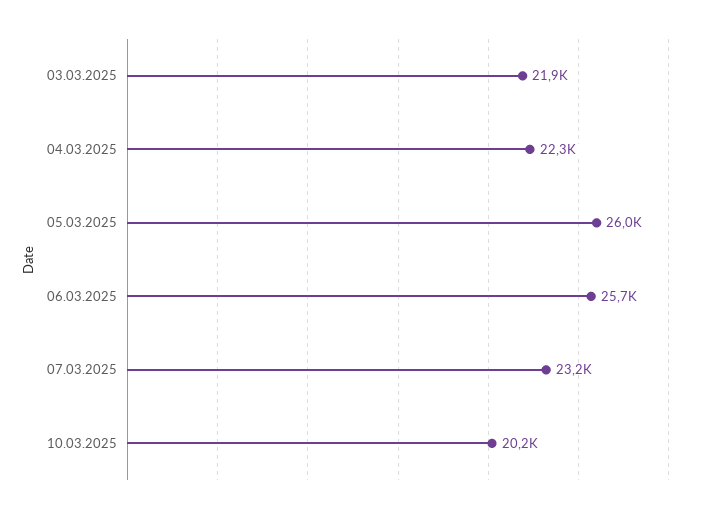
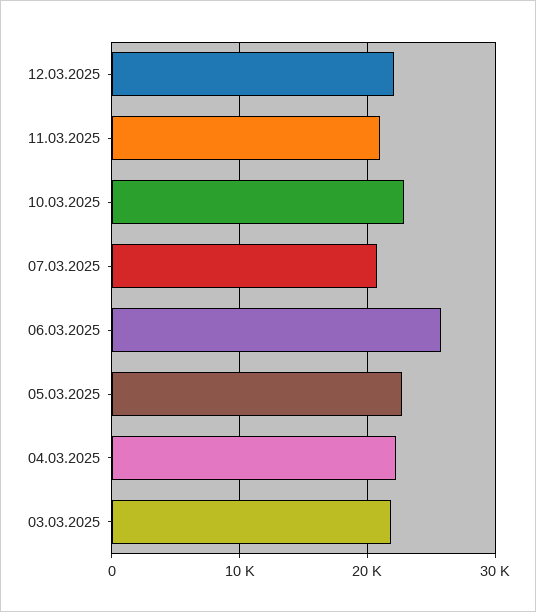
05.03.2025: 26000 -> 23000
07.03.2025: 23200 -> 21000
10.03.2025: 20200 -> 23000
12.03.2025: none -> 22000
11.03.2025: none -> 21000

